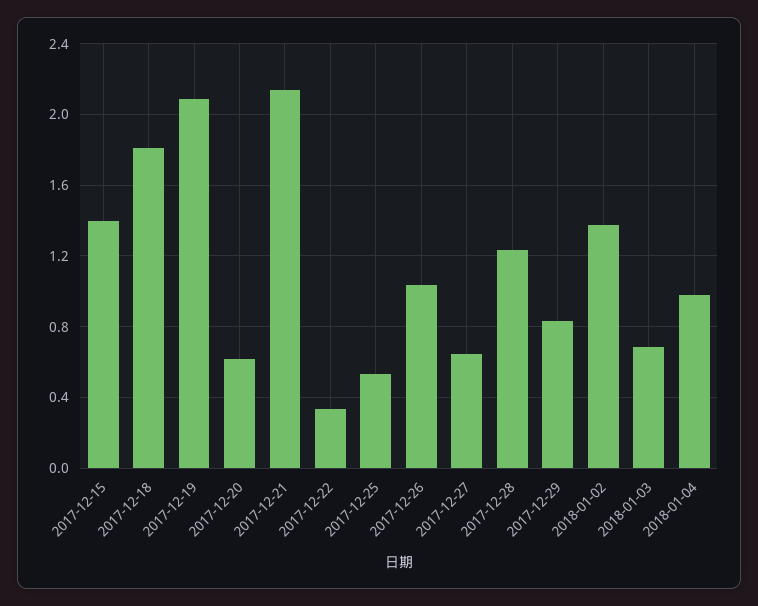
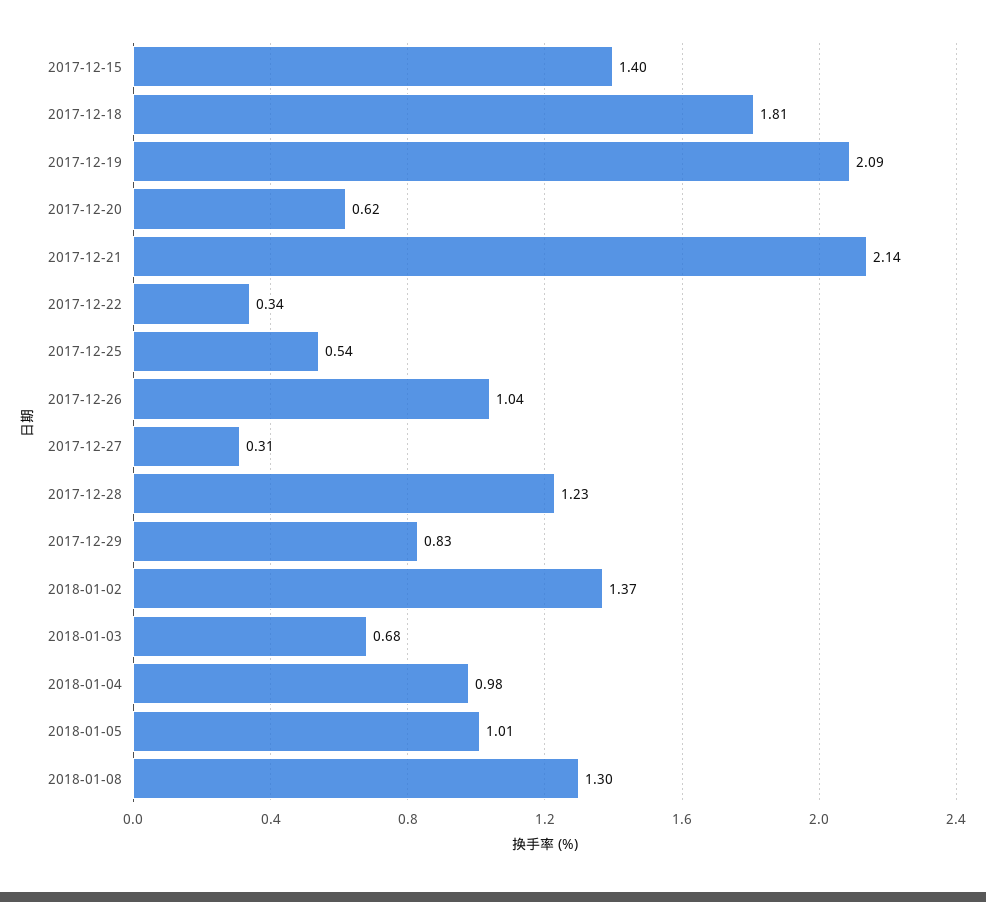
2017-12-27: 0.65 -> 0.31
2018-01-05: none -> 1.01
2018-01-08: none -> 1.3

